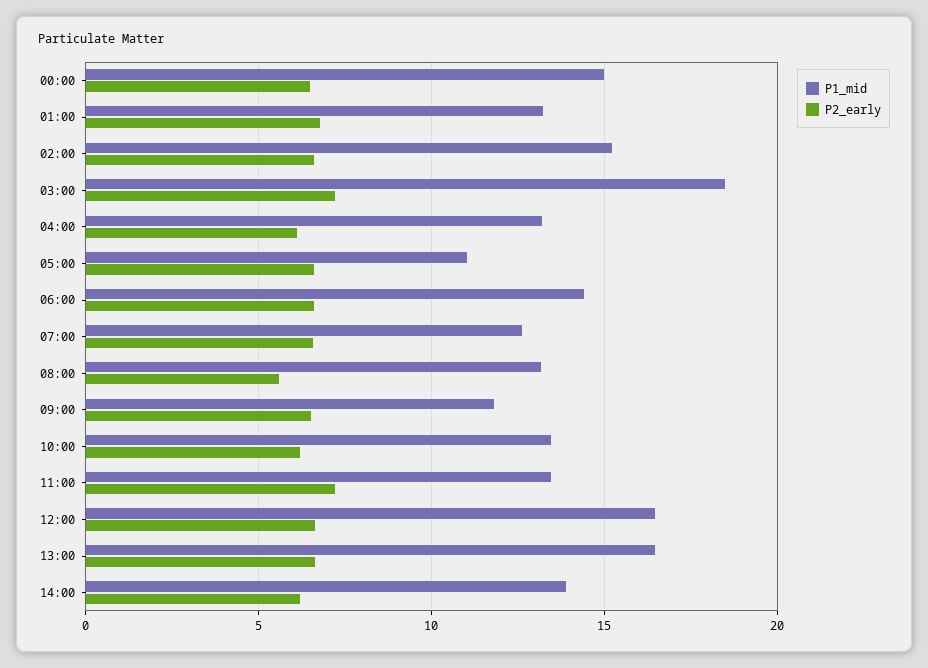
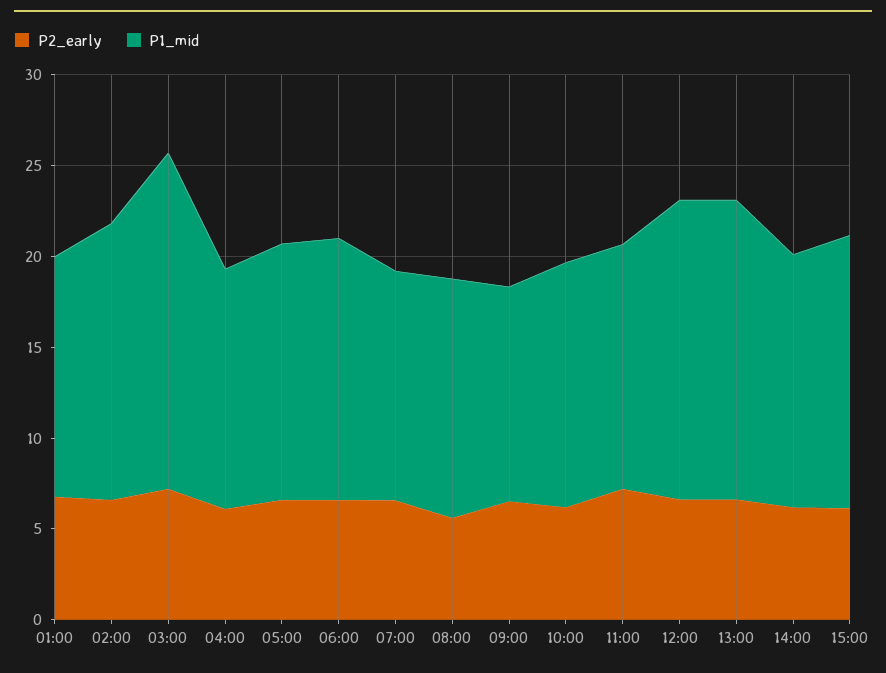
P1_mid, 00:00: 15 -> none
P2_early, 00:00: 6.5 -> none
P1_mid, 05:00: 11 -> 14
P2_early, 15:00: none -> 6
P1_mid, 15:00: none -> 15

